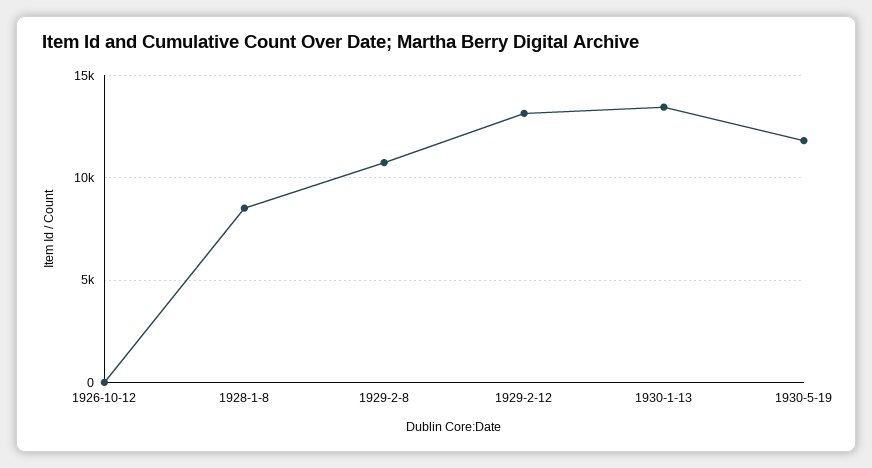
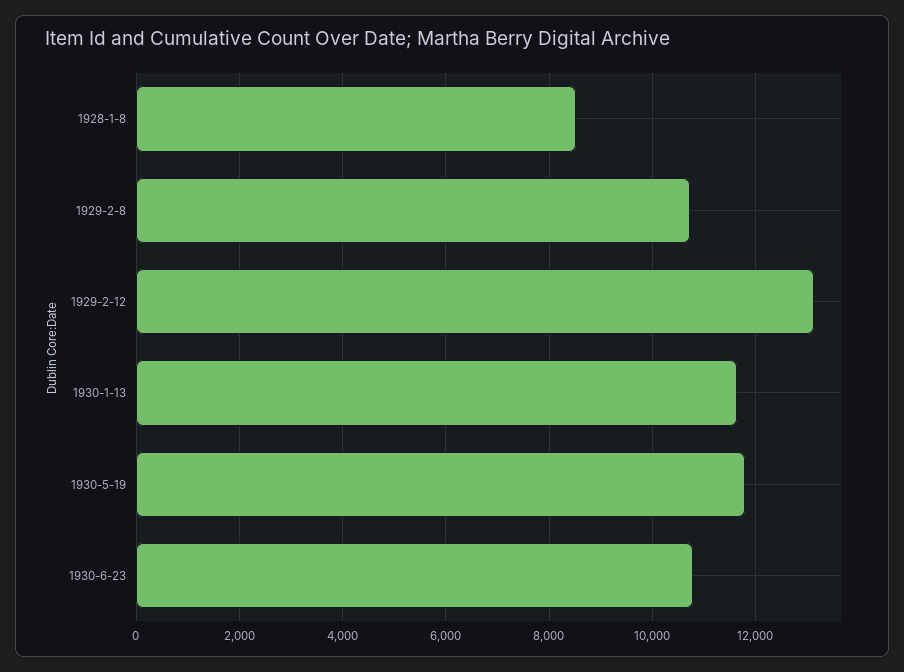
1926-10-12: 0 -> none
1930-1-13: 13500 -> 11600
1930-6-23: none -> 10800

